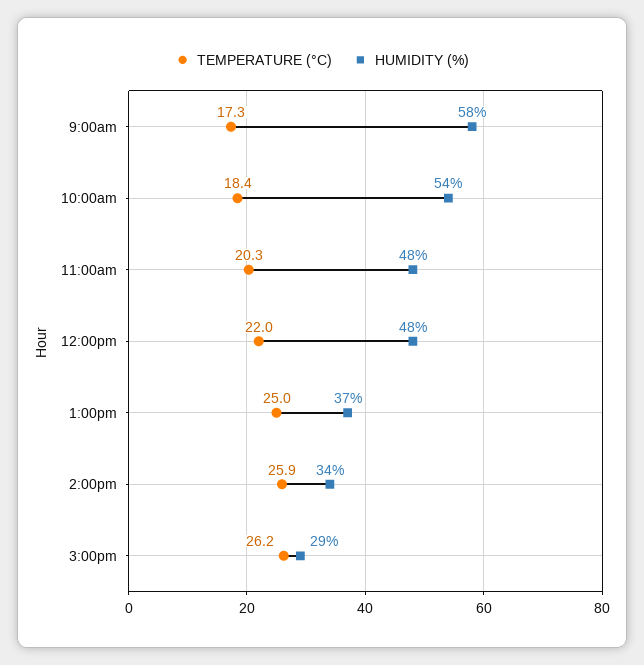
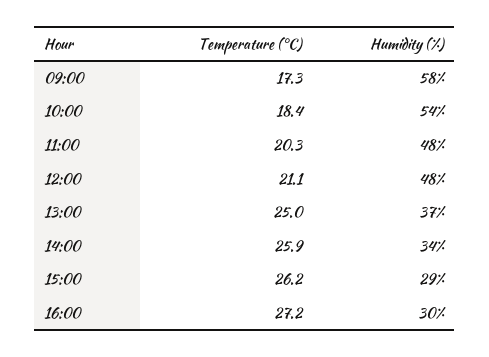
TEMPERATURE (°C), 12:00pm: 22 -> 21.1
TEMPERATURE (°C), 16:00: none -> 27.2
HUMIDITY (%), 16:00: none -> 30

